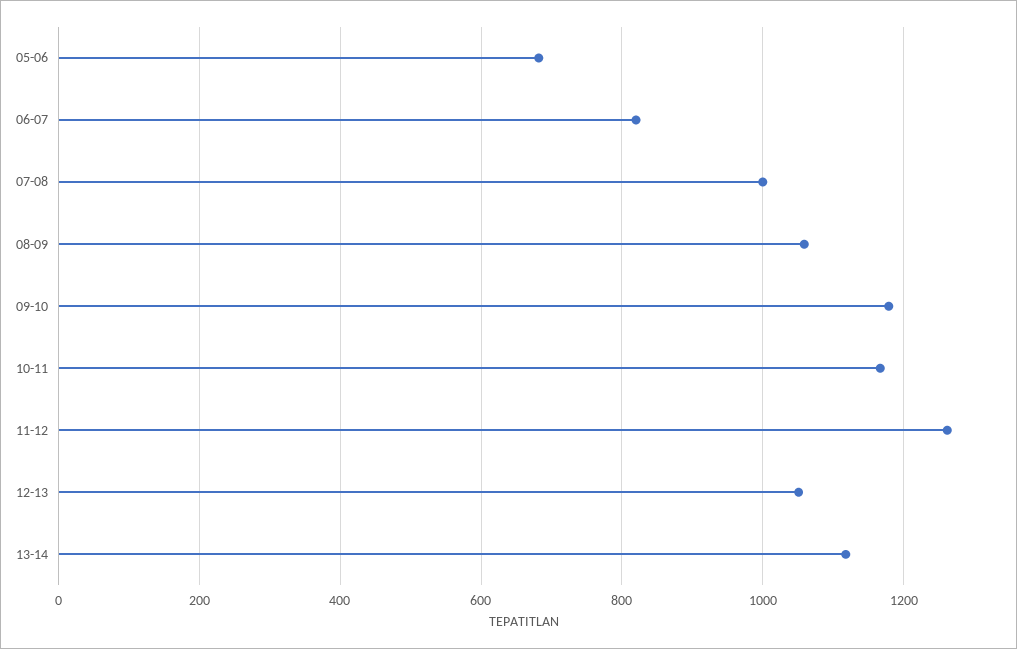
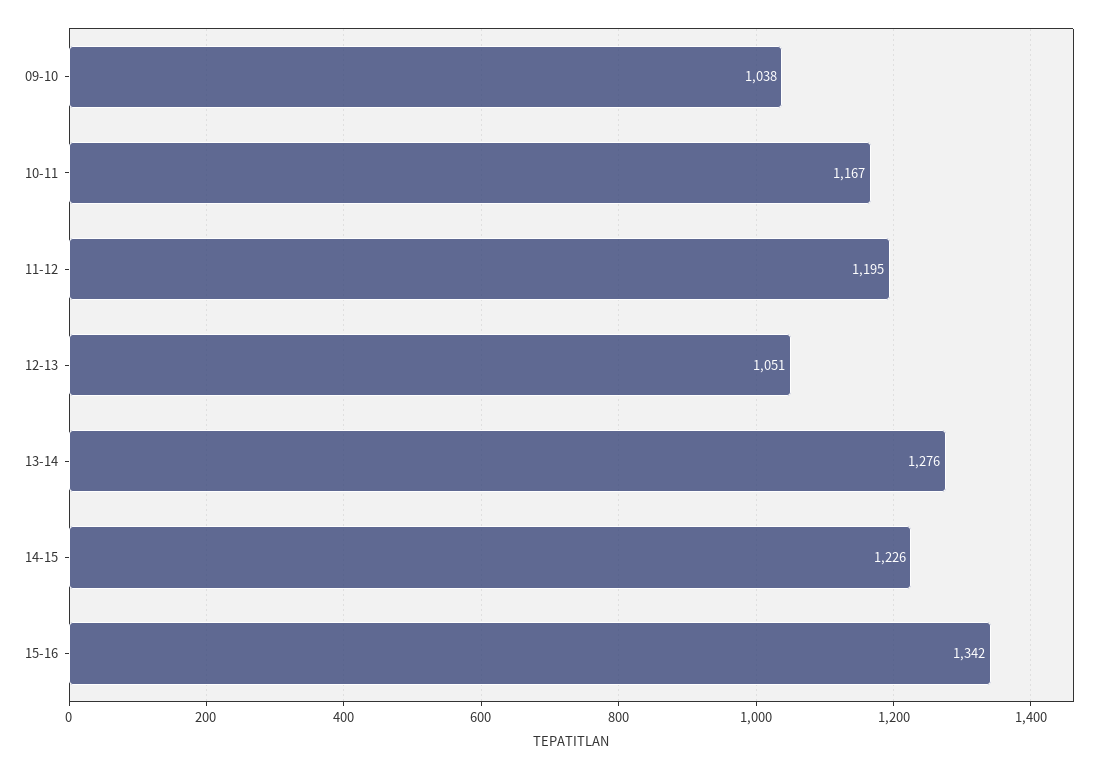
05-06: 680 -> none
06-07: 820 -> none
07-08: 1000 -> none
08-09: 1060 -> none
09-10: 1180 -> 1038
11-12: 1260 -> 1195
13-14: 1120 -> 1276
14-15: none -> 1226
15-16: none -> 1342

